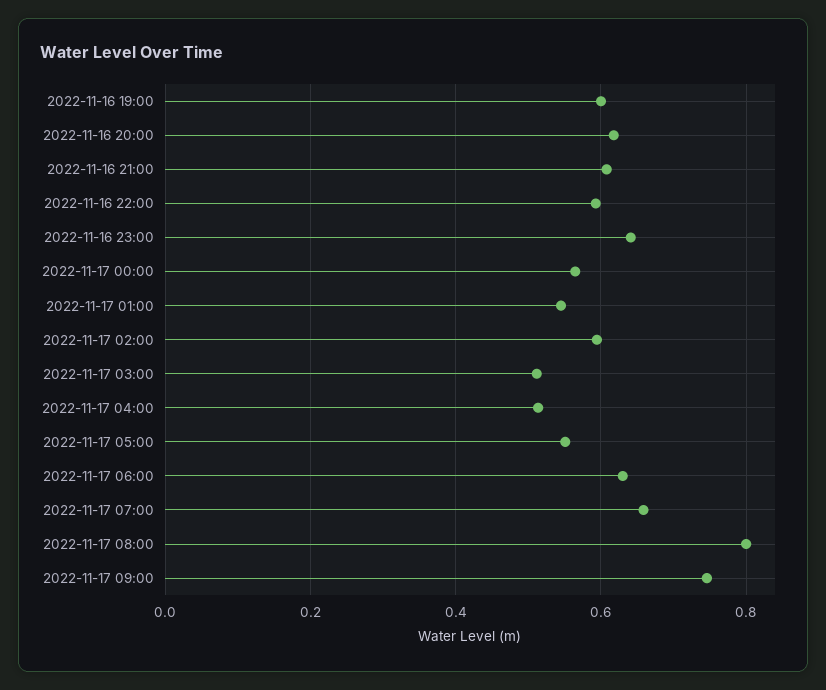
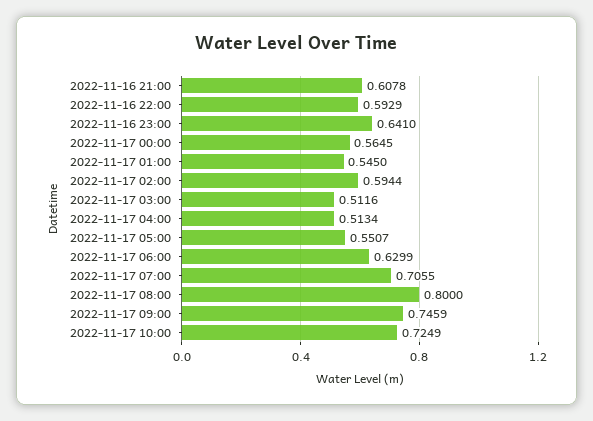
2022-11-16 19:00: 0.6 -> none
2022-11-16 20:00: 0.62 -> none
2022-11-17 07:00: 0.66 -> 0.7055
2022-11-17 10:00: none -> 0.7249

